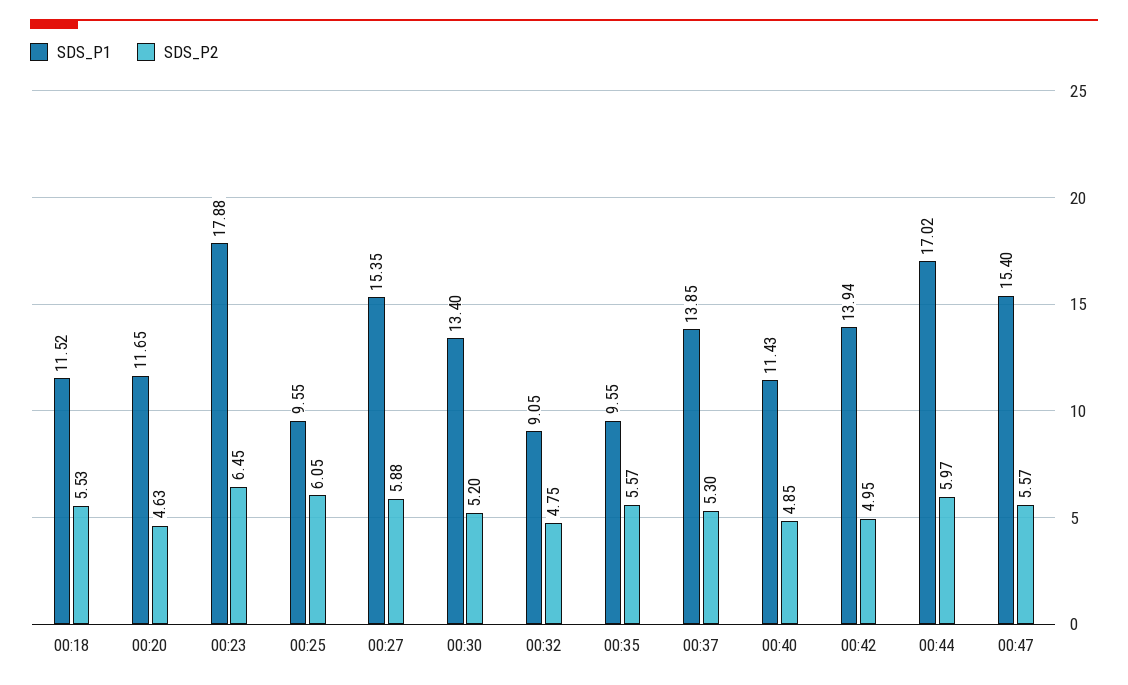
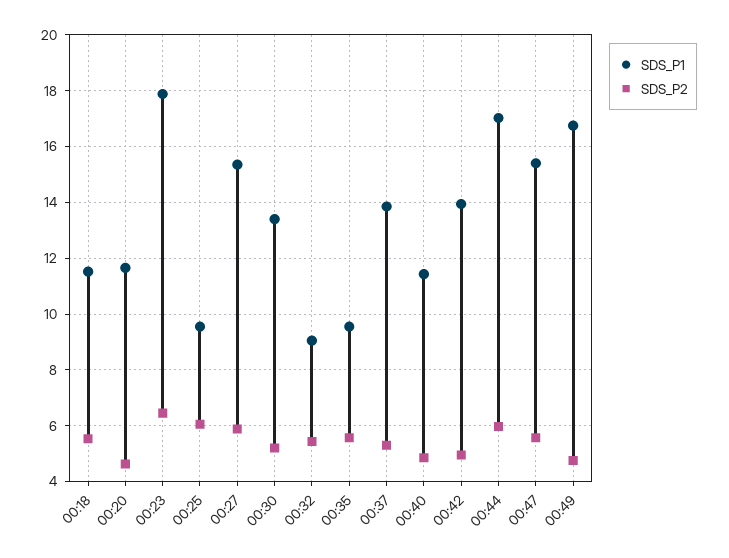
SDS_P2, 00:32: 4.75 -> 5.5
SDS_P1, 00:49: none -> 16.75
SDS_P2, 00:49: none -> 4.75

